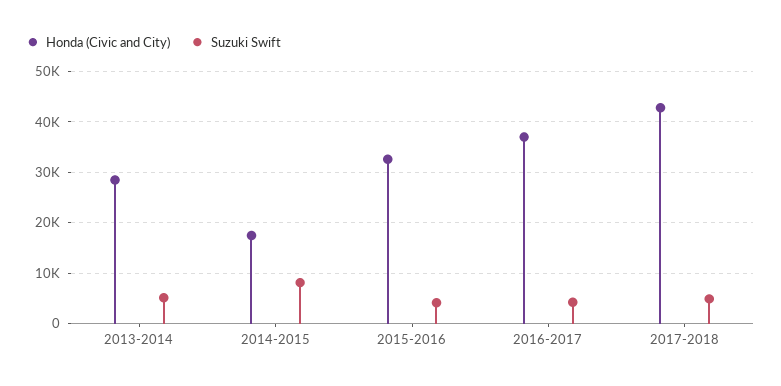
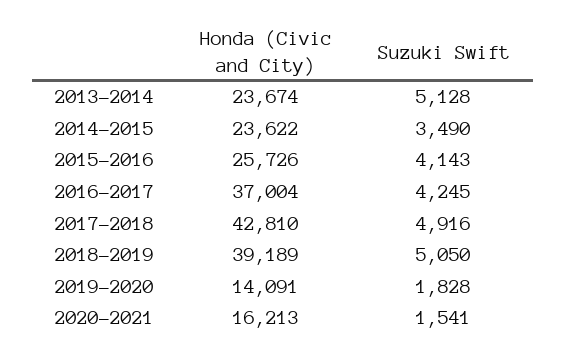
Honda (Civic and City), 2013-2014: 28000 -> 23674
Honda (Civic and City), 2014-2015: 18000 -> 23622
Suzuki Swift, 2014-2015: 8000 -> 3490
Honda (Civic and City), 2015-2016: 32000 -> 25726
Honda (Civic and City), 2018-2019: none -> 39189
Suzuki Swift, 2018-2019: none -> 5050
Honda (Civic and City), 2019-2020: none -> 14091
Suzuki Swift, 2019-2020: none -> 1828
Honda (Civic and City), 2020-2021: none -> 16213
Suzuki Swift, 2020-2021: none -> 1541

